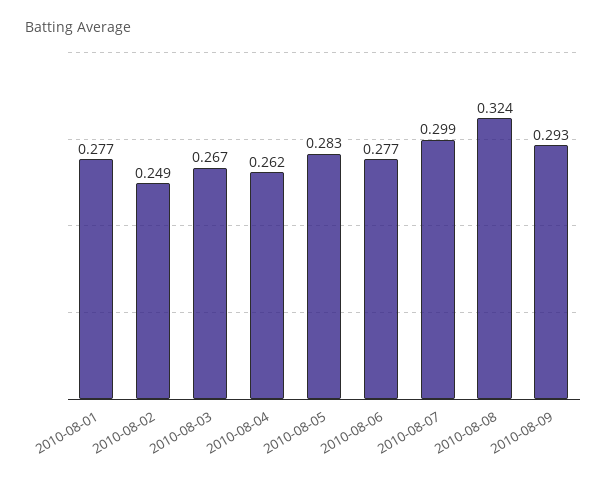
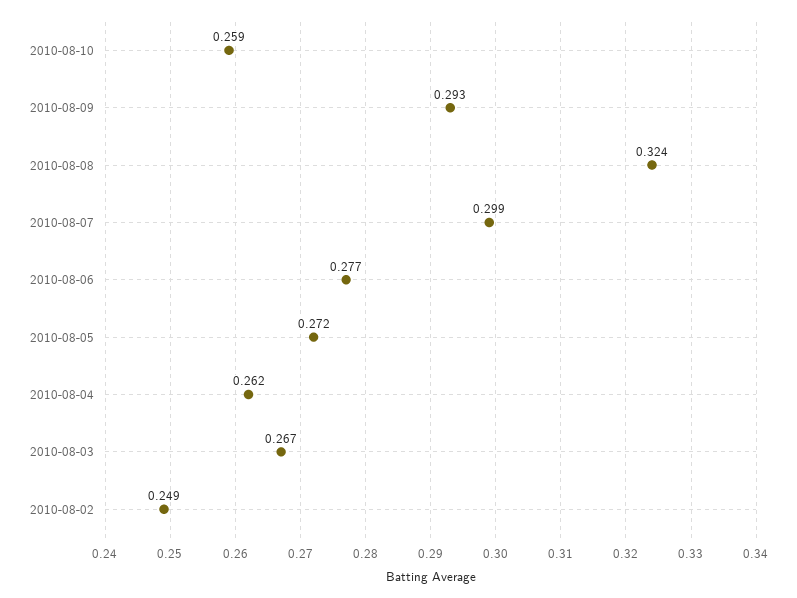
2010-08-01: 0.277 -> none
2010-08-05: 0.283 -> 0.272
2010-08-10: none -> 0.259

